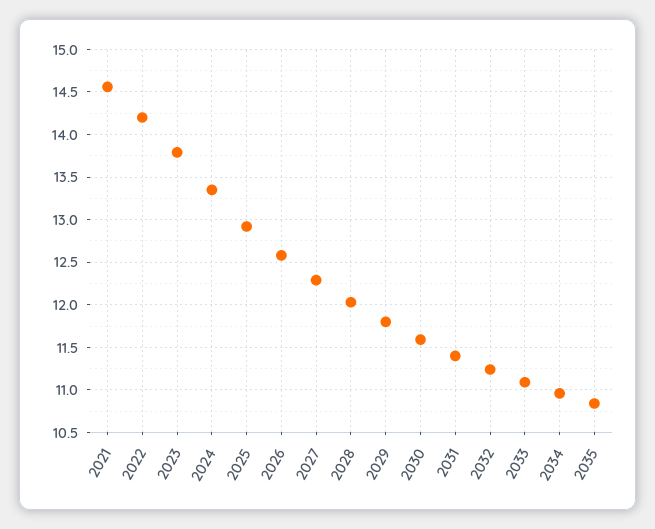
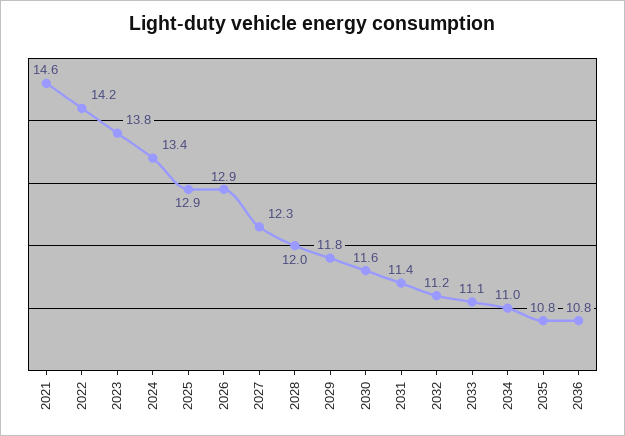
2026: 12.6 -> 12.9
2036: none -> 10.8

